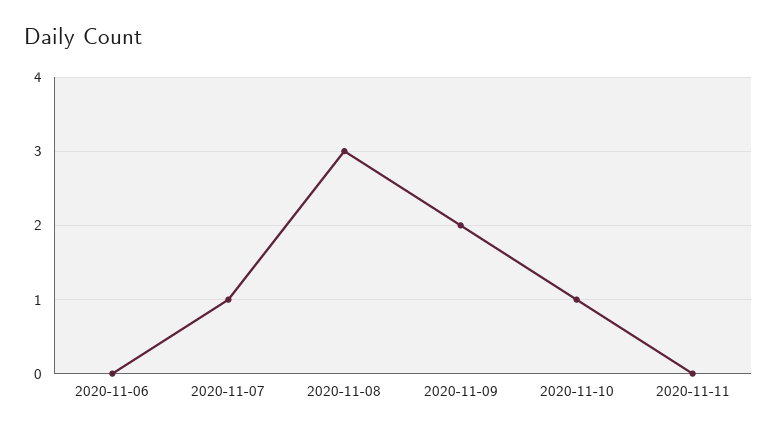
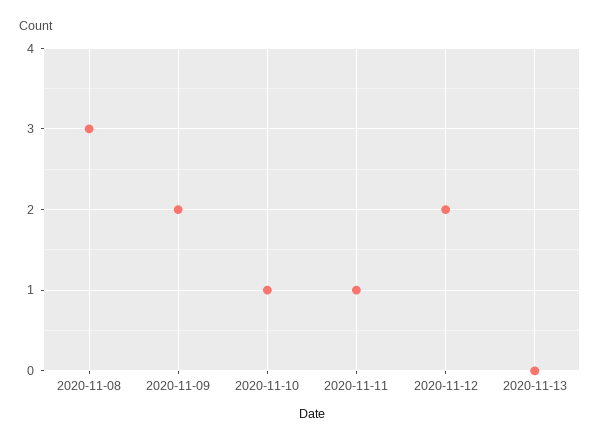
2020-11-06: 0 -> none
2020-11-07: 1 -> none
2020-11-11: 0 -> 1
2020-11-12: none -> 2
2020-11-13: none -> 0

